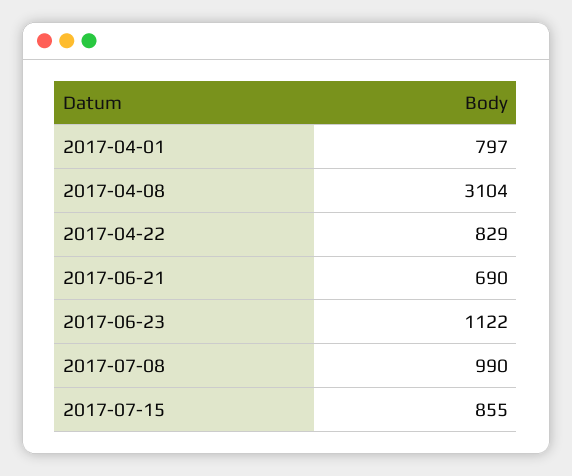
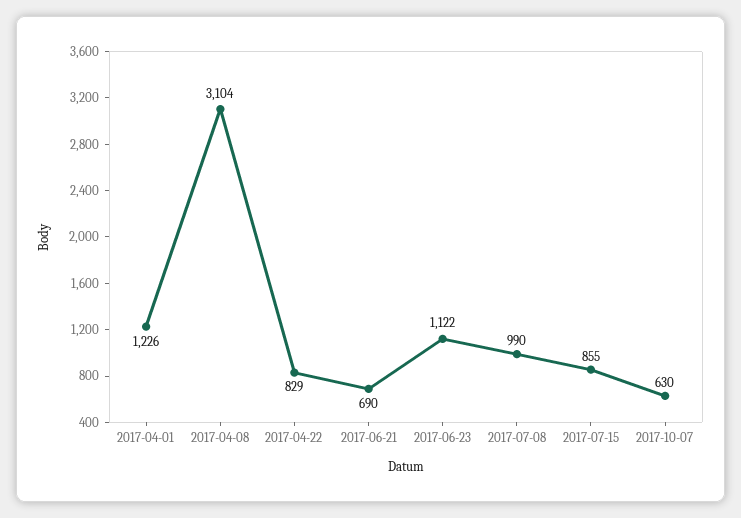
2017-04-01: 797 -> 1226
2017-10-07: none -> 630

